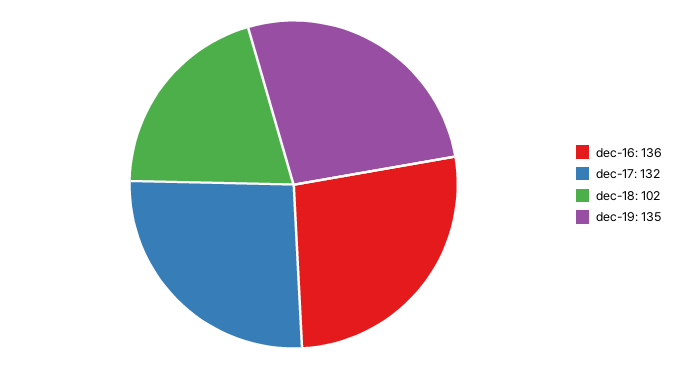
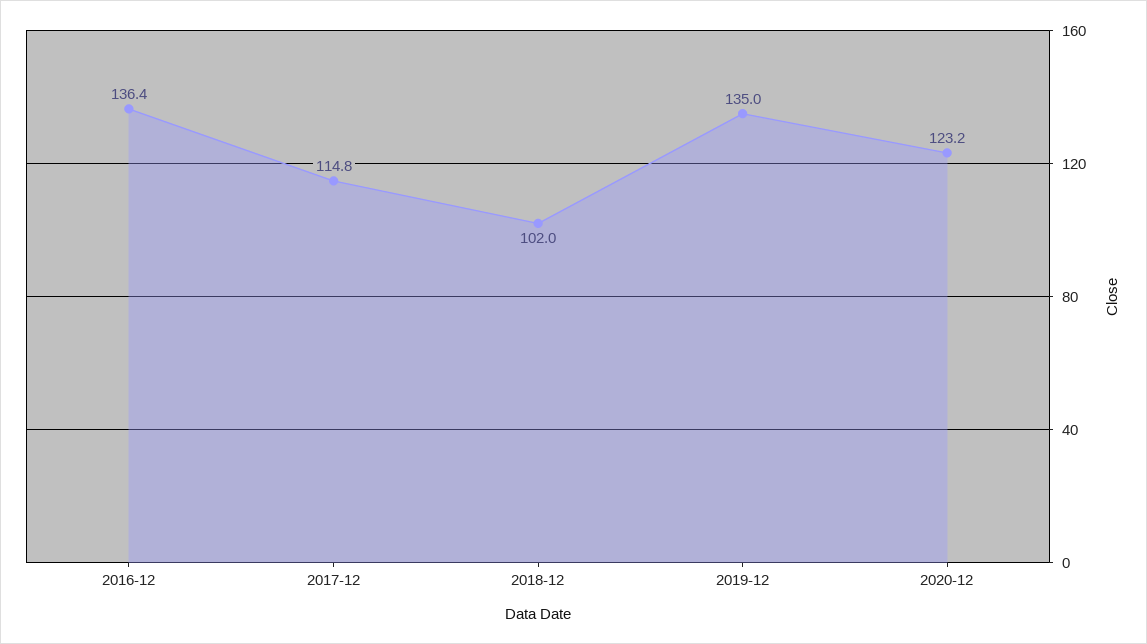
dec-17: 132 -> 114.8
2020-12: none -> 123.2

